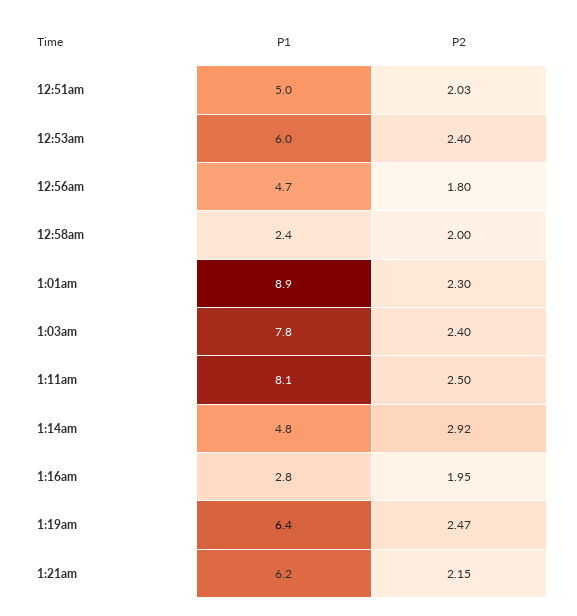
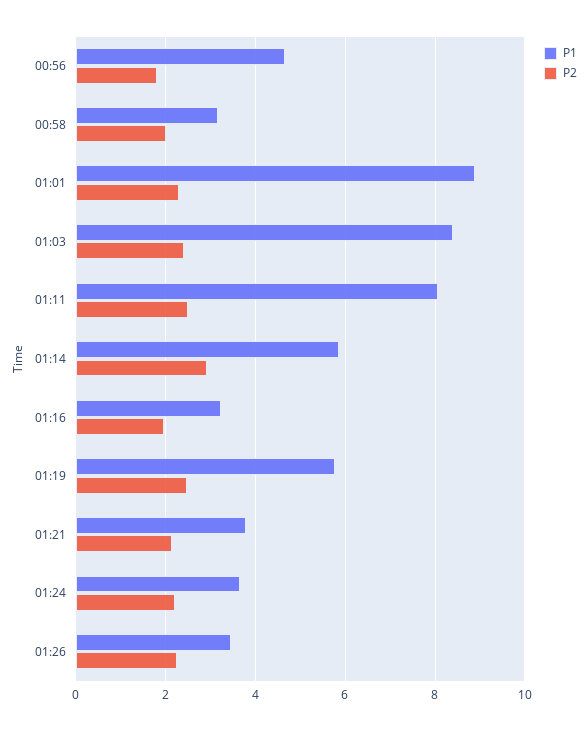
P1, 12:51am: 5 -> none
P2, 12:51am: 2.03 -> none
P1, 12:53am: 6 -> none
P2, 12:53am: 2.4 -> none
P1, 12:58am: 2.4 -> 3.2
P1, 1:03am: 7.8 -> 8.4
P1, 1:14am: 4.8 -> 5.8
P1, 1:16am: 2.8 -> 3.2
P1, 1:19am: 6.4 -> 5.8
P1, 1:21am: 6.2 -> 3.8
P1, 01:24: none -> 3.6
P2, 01:24: none -> 2.2
P1, 01:26: none -> 3.4
P2, 01:26: none -> 2.2

